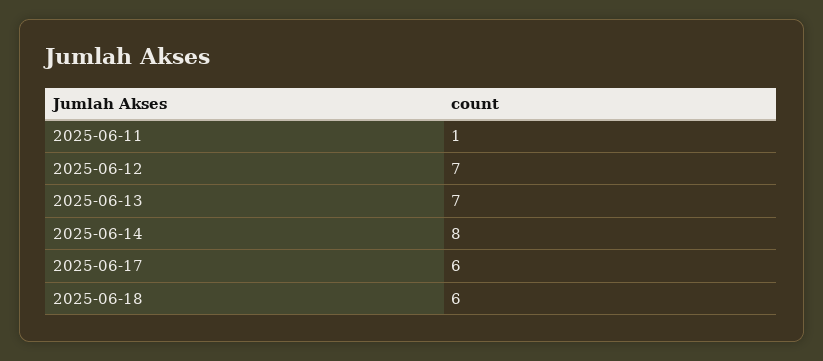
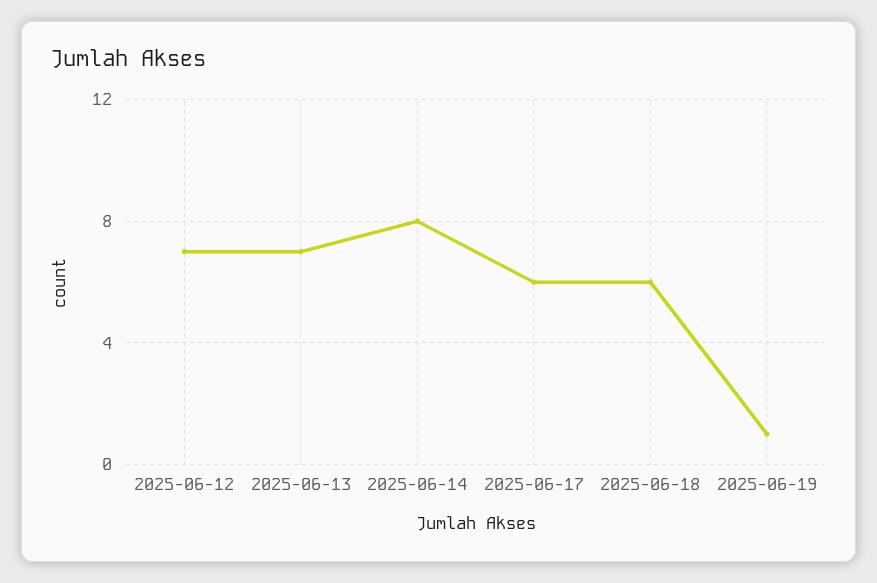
2025-06-11: 1 -> none
2025-06-19: none -> 1

